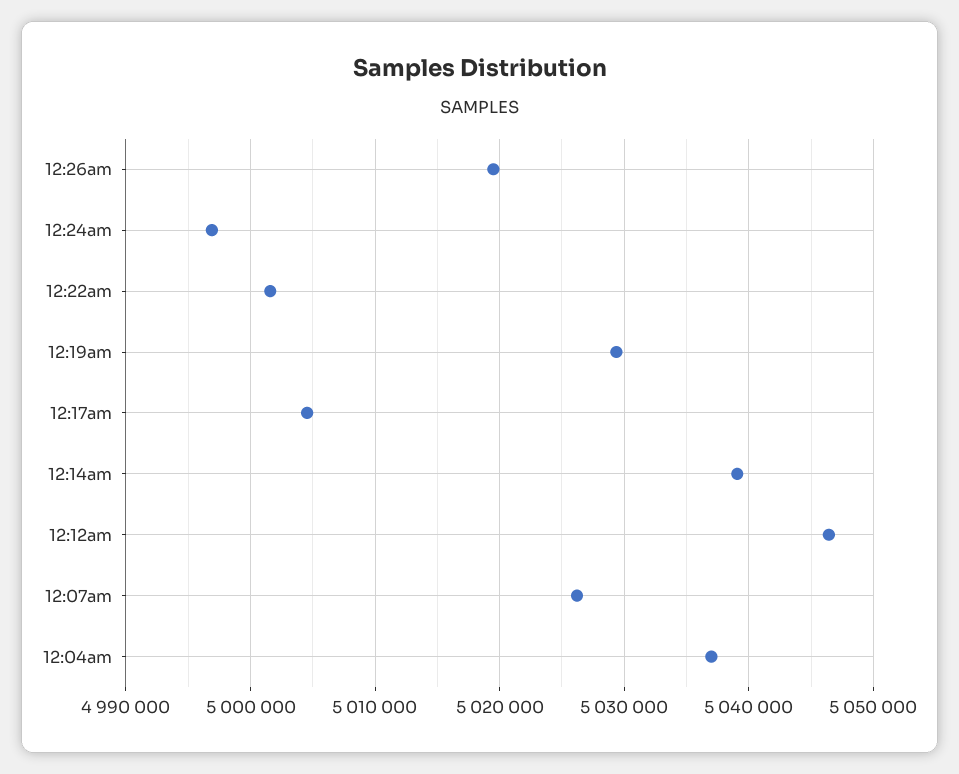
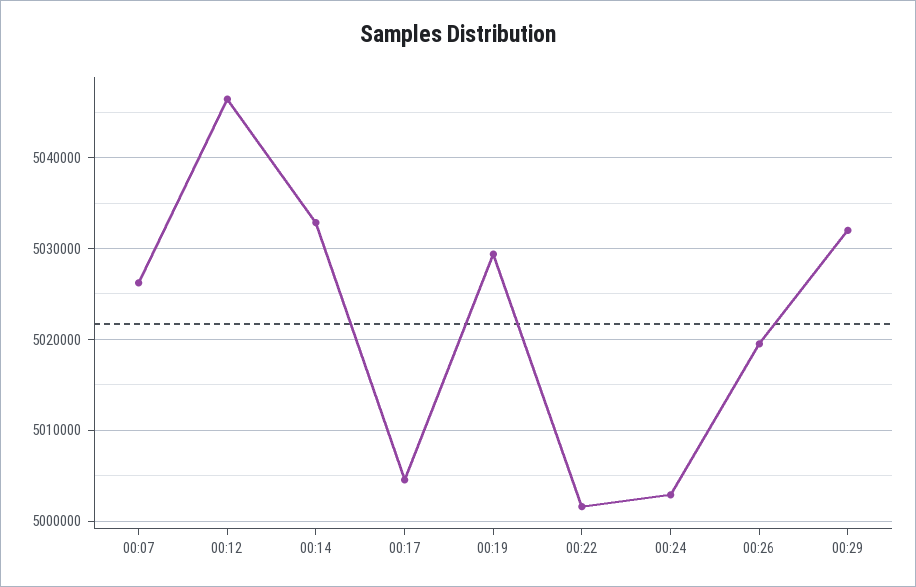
12:24am: 4997000 -> 5003000
12:14am: 5039000 -> 5033000
12:04am: 5037000 -> none
00:29: none -> 5032000

